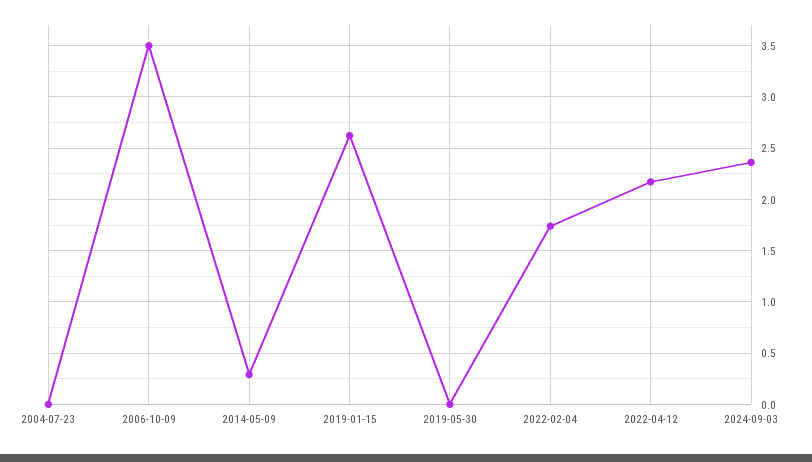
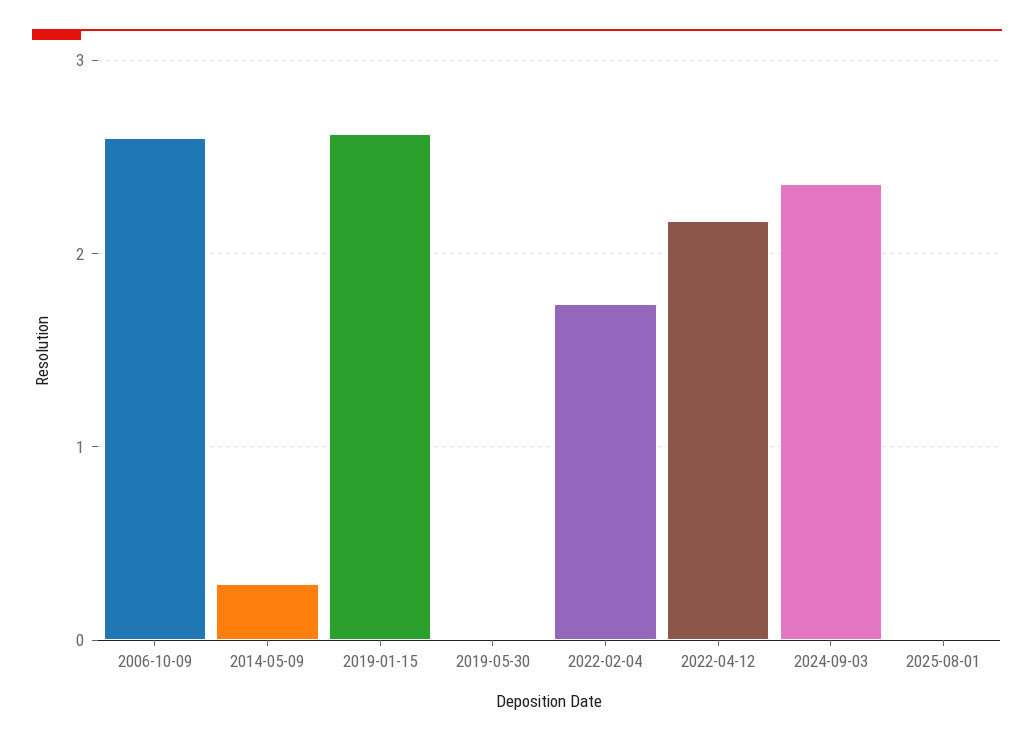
2004-07-23: 0 -> none
2006-10-09: 3.5 -> 2.6
2025-08-01: none -> 0

